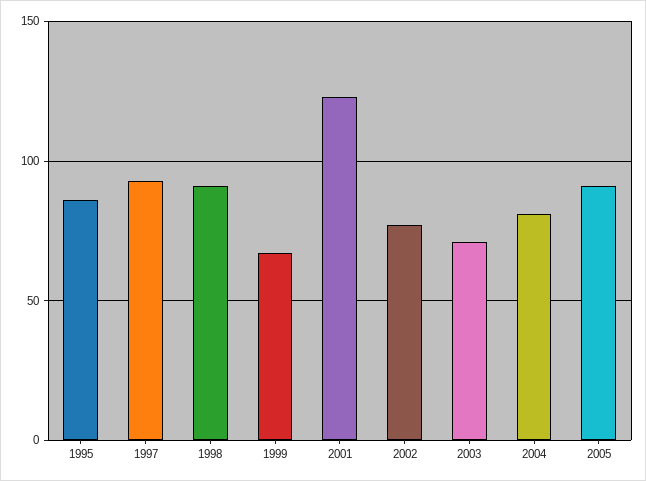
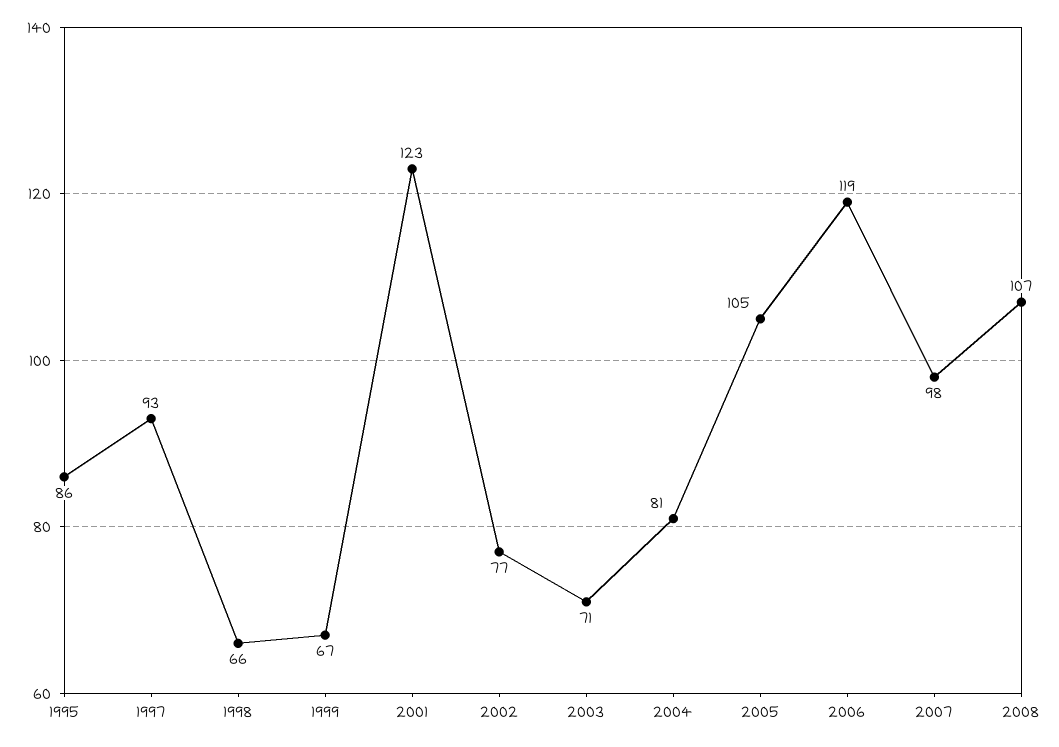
1998: 90 -> 66
2005: 90 -> 105
2006: none -> 119
2007: none -> 98
2008: none -> 107

